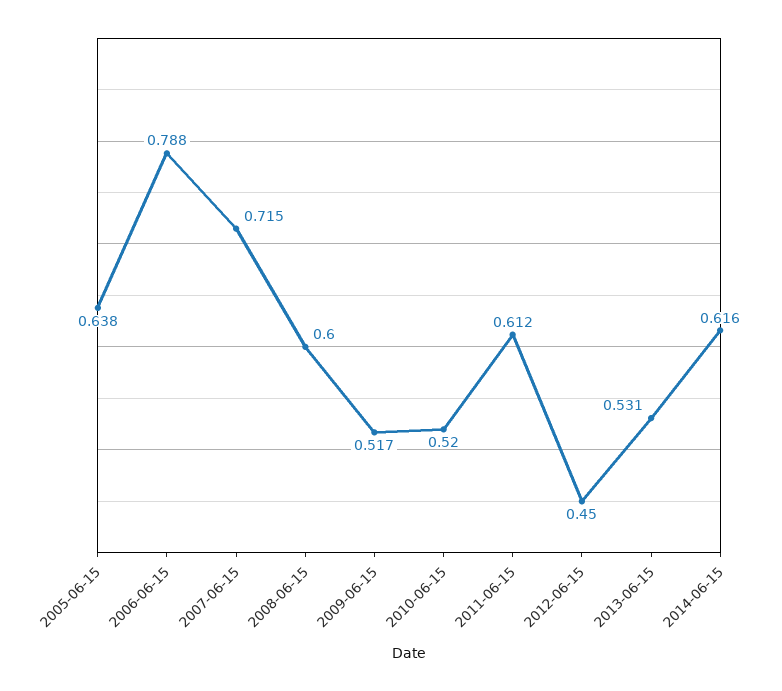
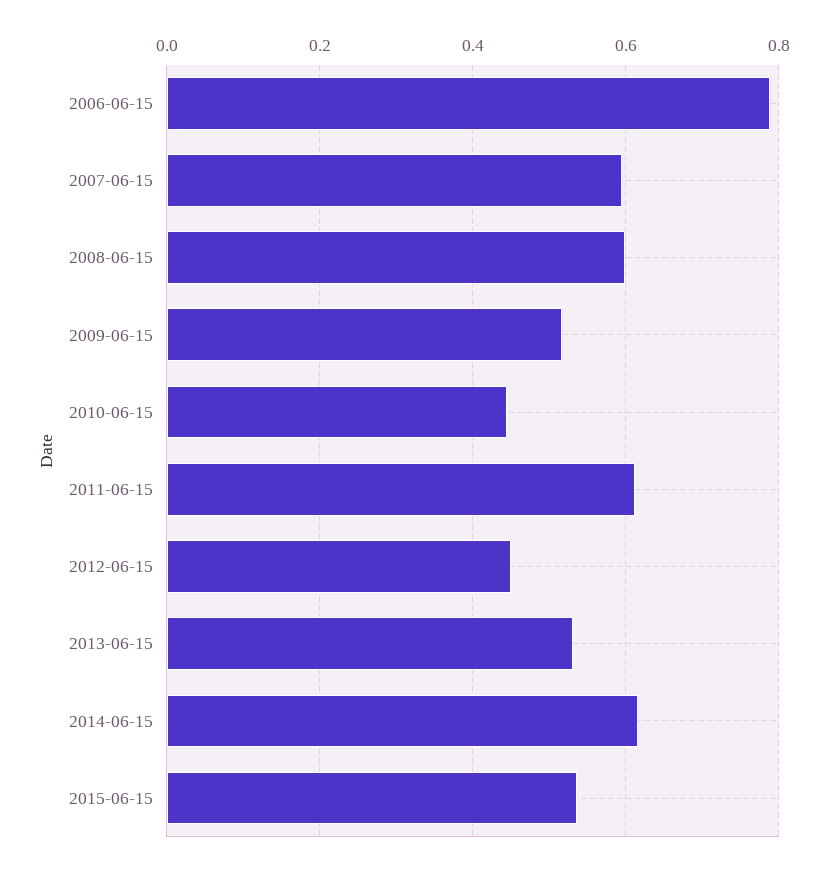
2005-06-15: 0.638 -> none
2007-06-15: 0.715 -> 0.6
2010-06-15: 0.52 -> 0.44
2015-06-15: none -> 0.54

